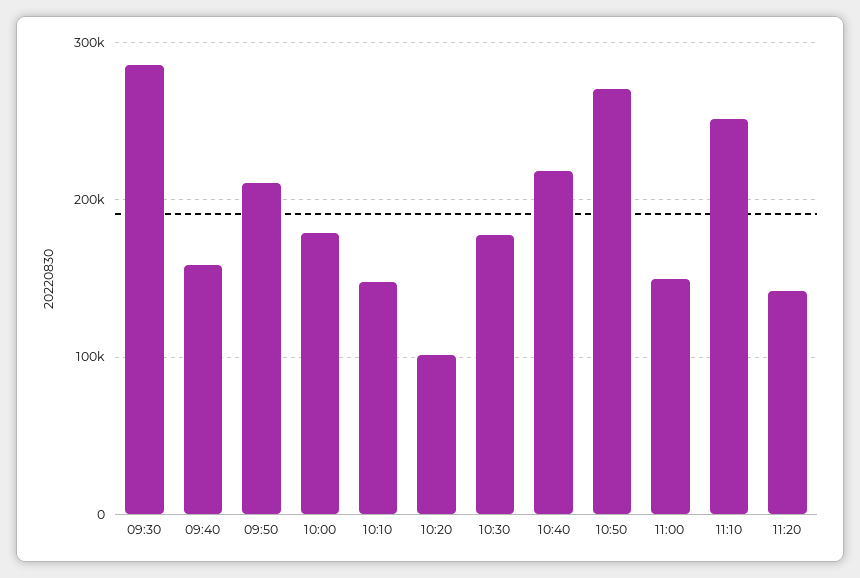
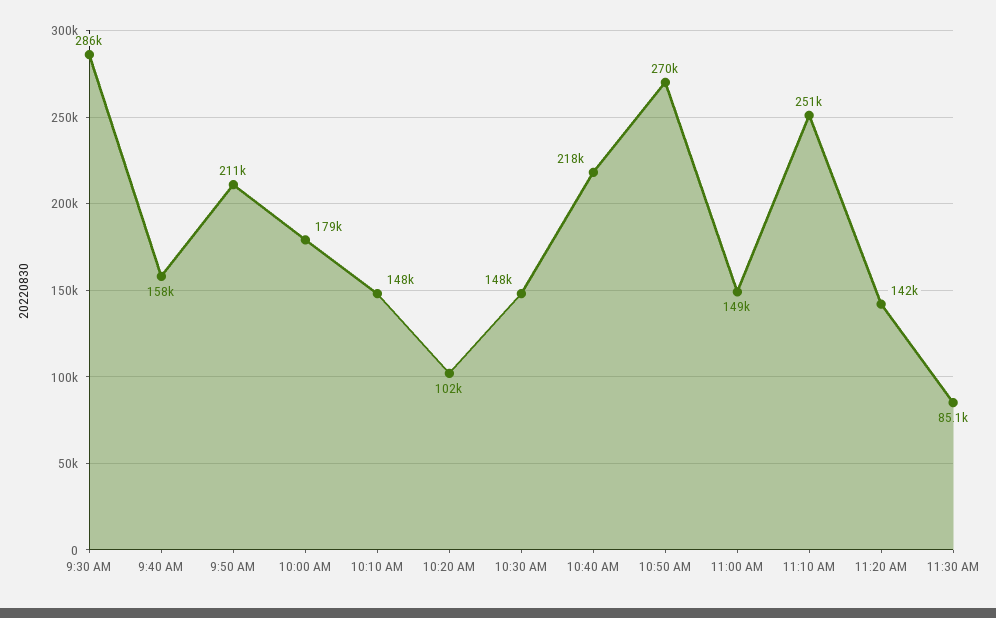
10:30: 180000 -> 148000
11:30 AM: none -> 85100

